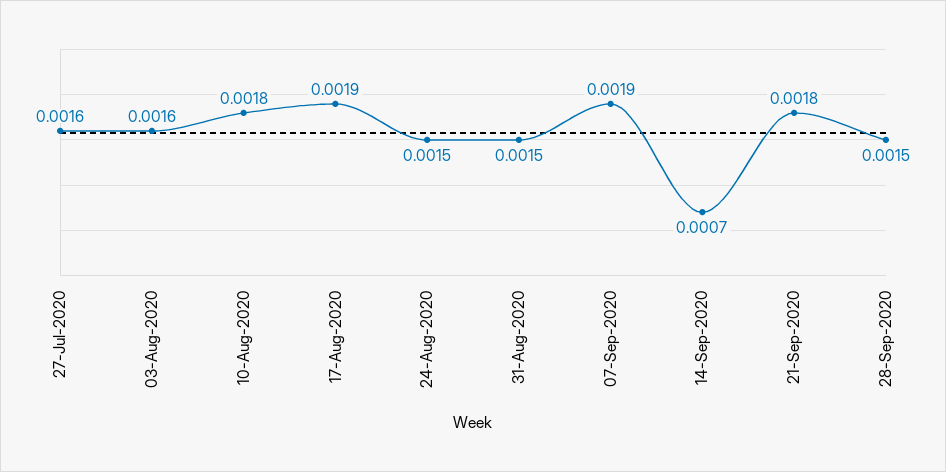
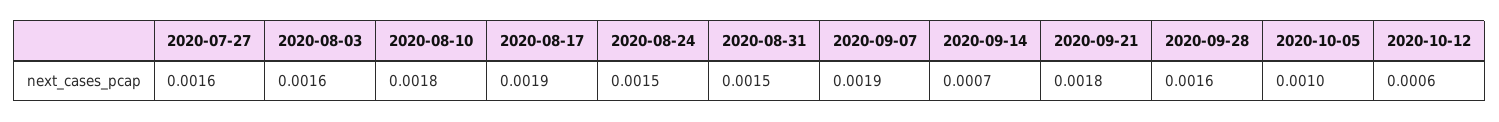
28-Sep-2020: 0.0015 -> 0.0016
2020-10-05: none -> 0.001
2020-10-12: none -> 0.0006

